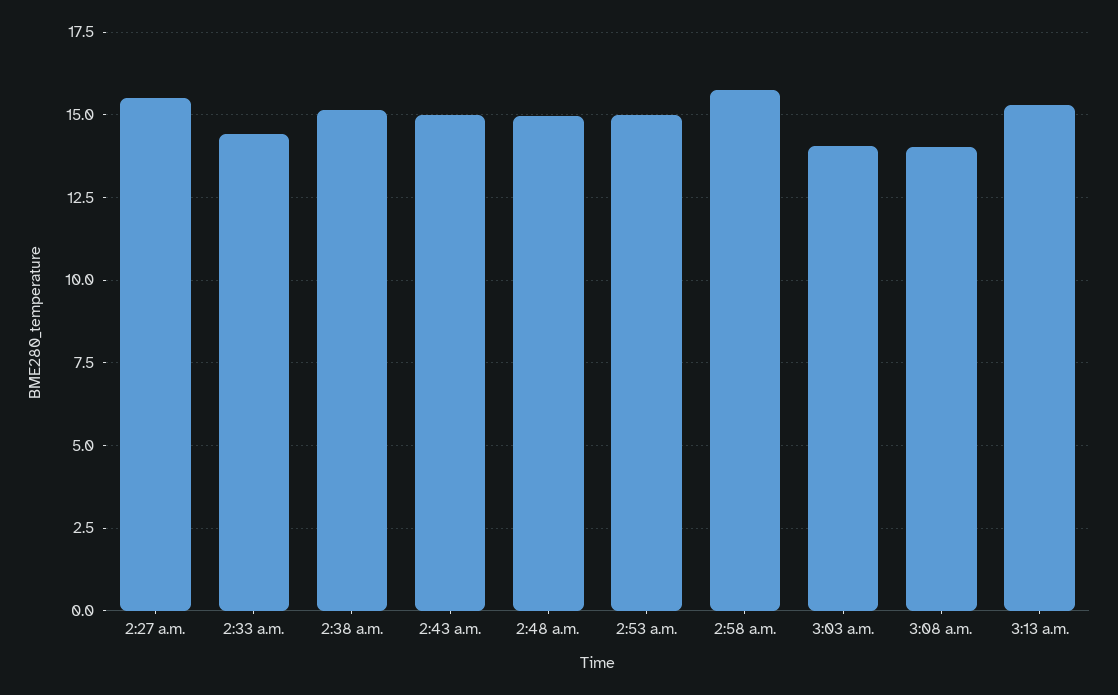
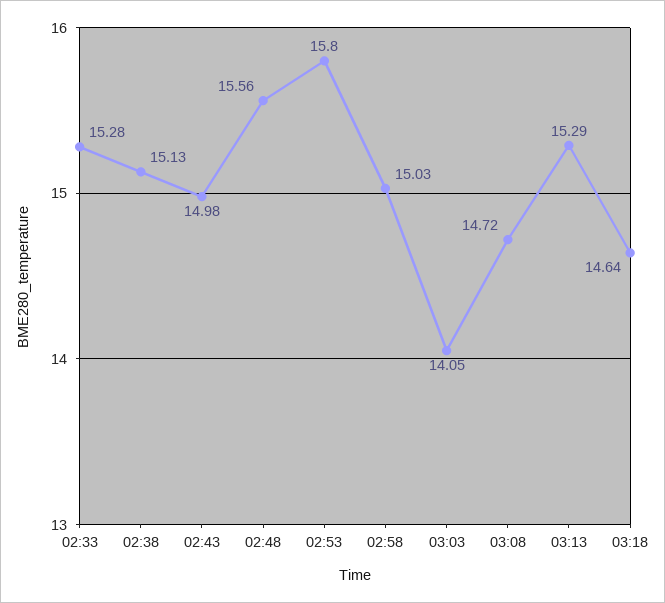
2:27 a.m.: 15.5 -> none
2:33 a.m.: 14.5 -> 15.28
2:48 a.m.: 15 -> 15.56
2:53 a.m.: 15 -> 15.8
2:58 a.m.: 15.75 -> 15.03
3:08 a.m.: 14 -> 14.72
03:18: none -> 14.64

